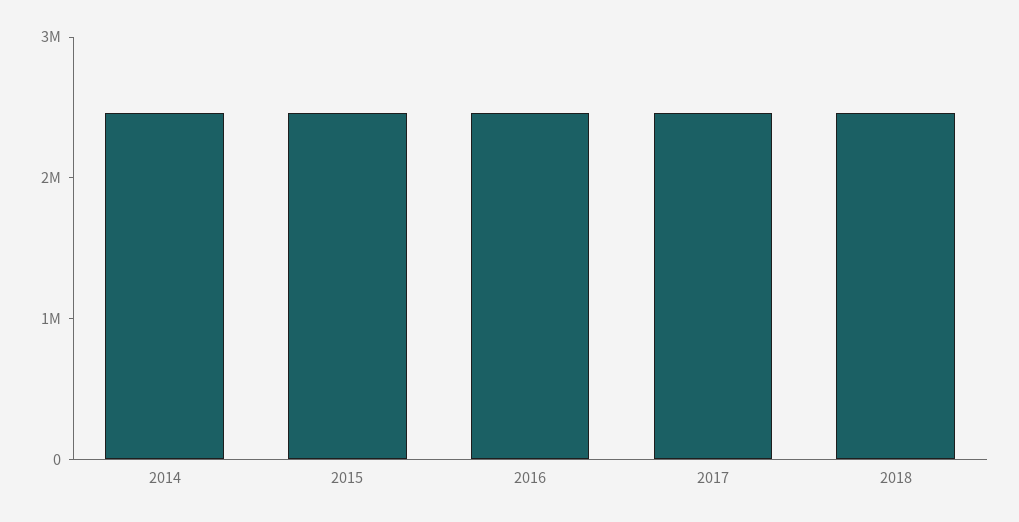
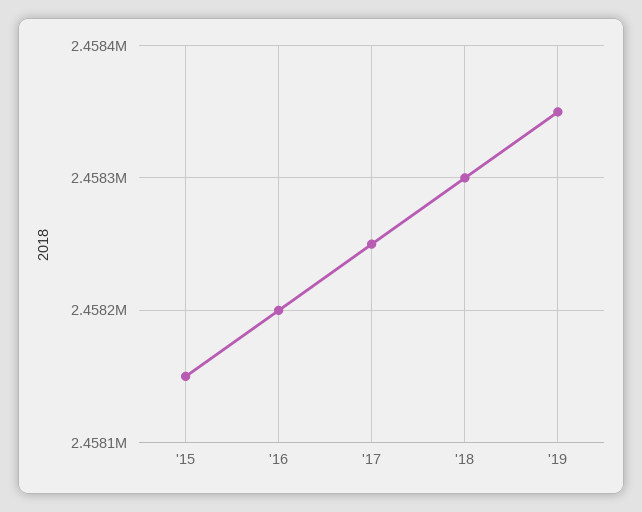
2014: 2400000 -> none
'19: none -> 2458350

